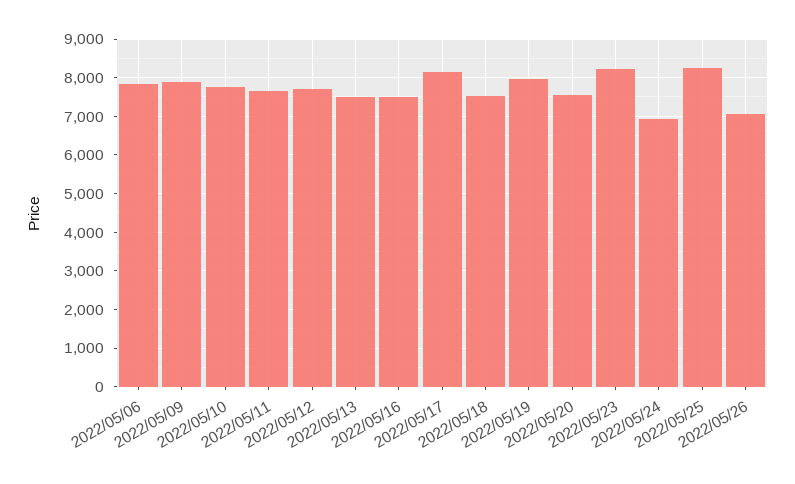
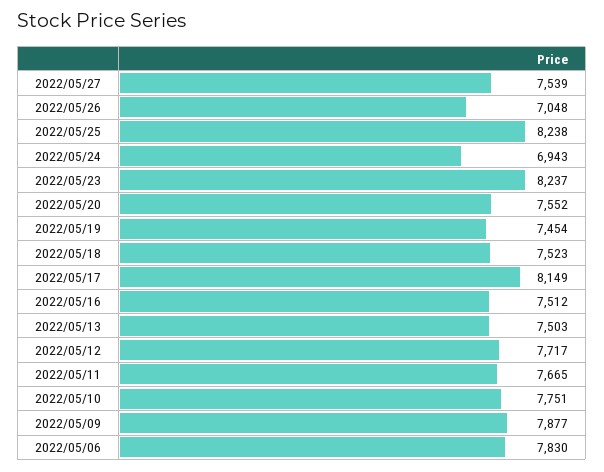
2022/05/19: 8000 -> 7454
2022/05/27: none -> 7539

